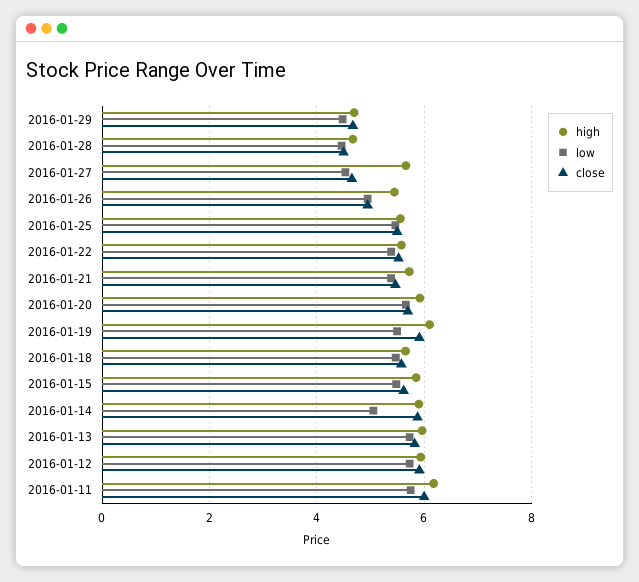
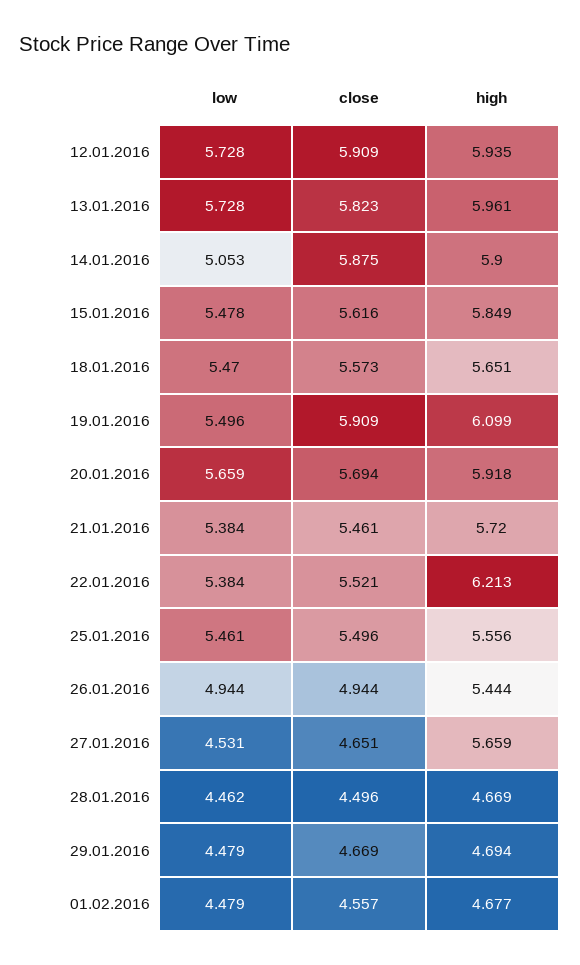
high, 2016-01-22: 5.6 -> 6.213
high, 2016-01-11: 6.2 -> none
low, 2016-01-11: 5.8 -> none
close, 2016-01-11: 6 -> none
low, 01.02.2016: none -> 4.479
close, 01.02.2016: none -> 4.557
high, 01.02.2016: none -> 4.677

